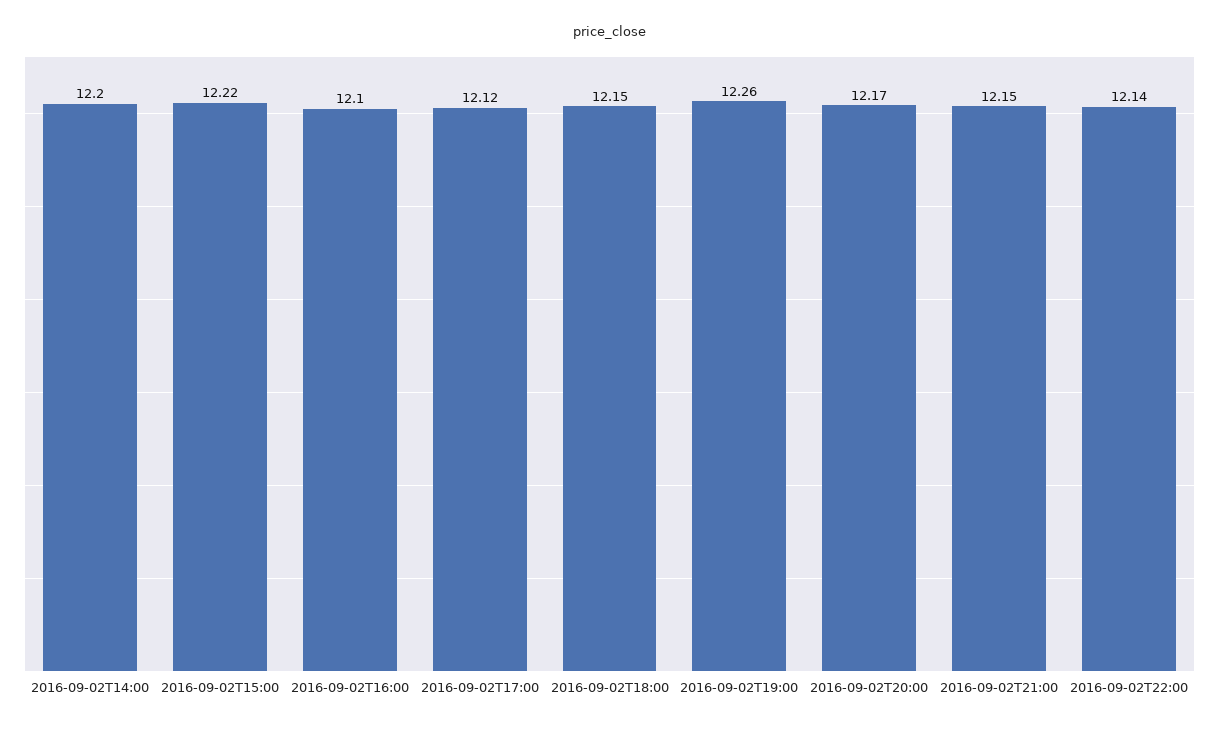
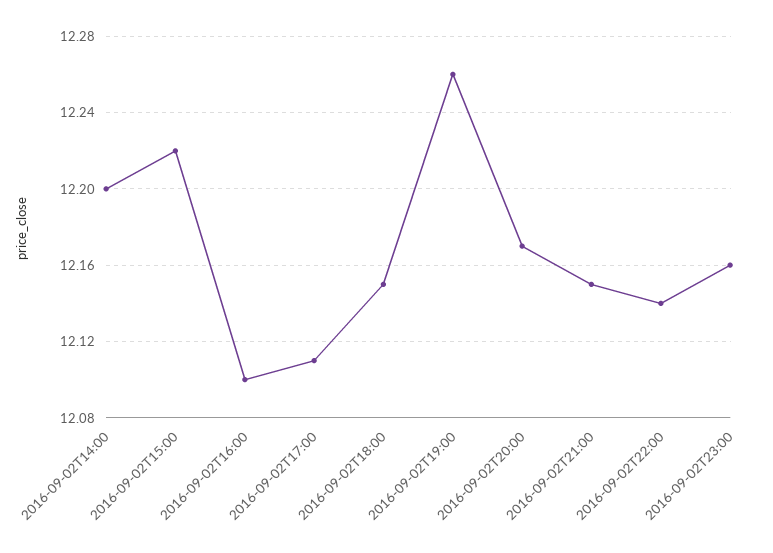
2016-09-02T17:00: 12.12 -> 12.11
2016-09-02T23:00: none -> 12.16

